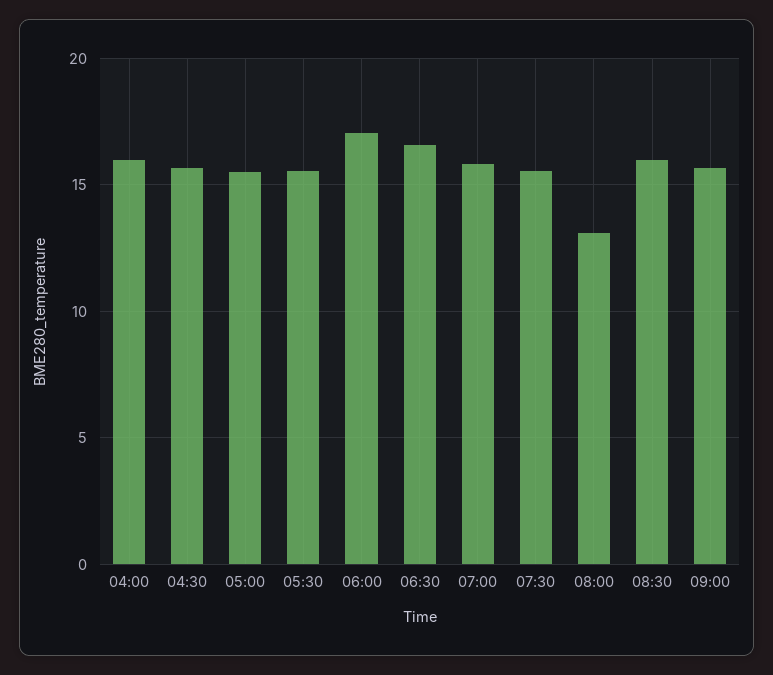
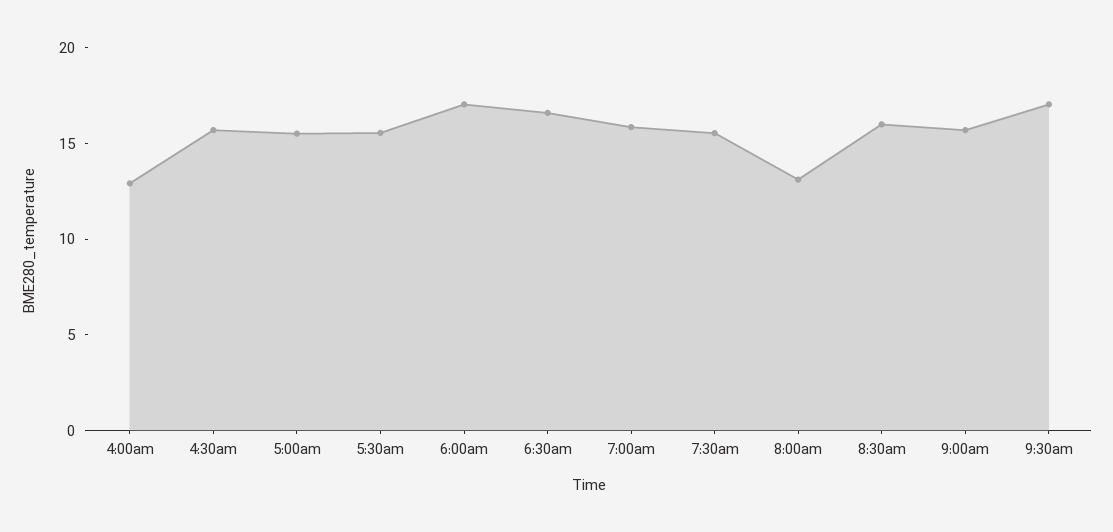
04:00: 16 -> 13
9:30am: none -> 17

